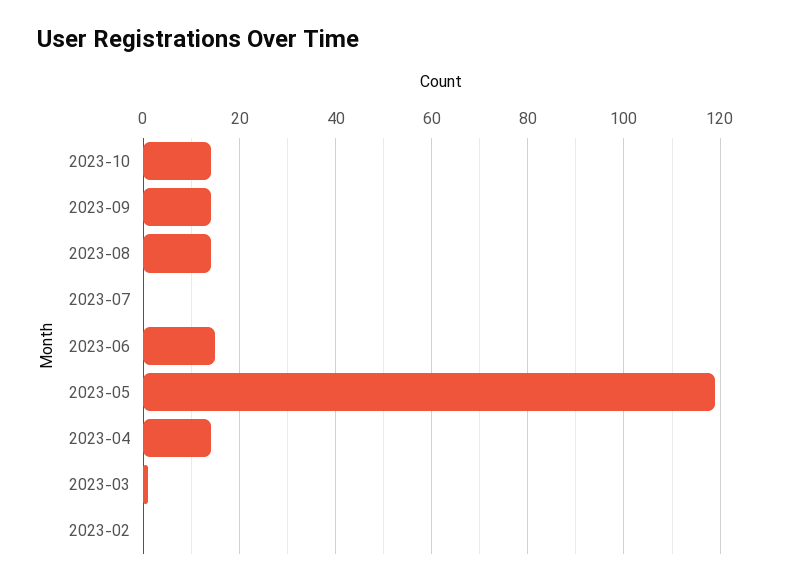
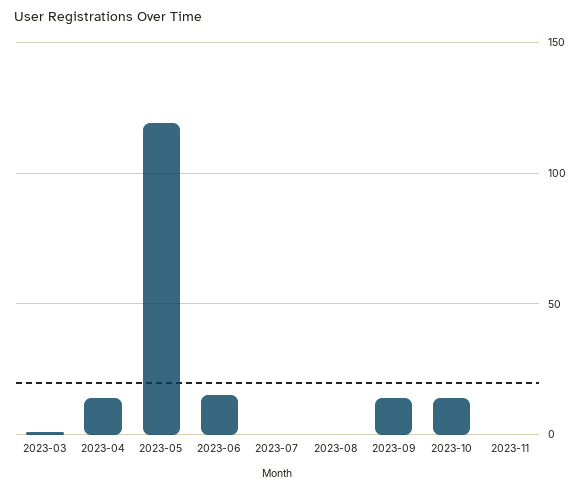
2023-08: 15 -> 0
2023-02: 0 -> none
2023-11: none -> 0

